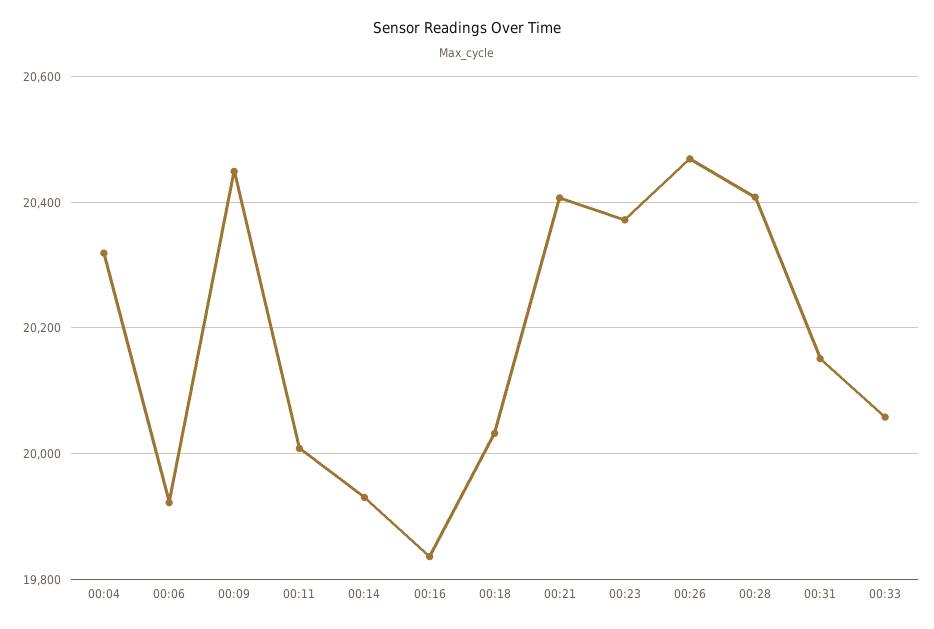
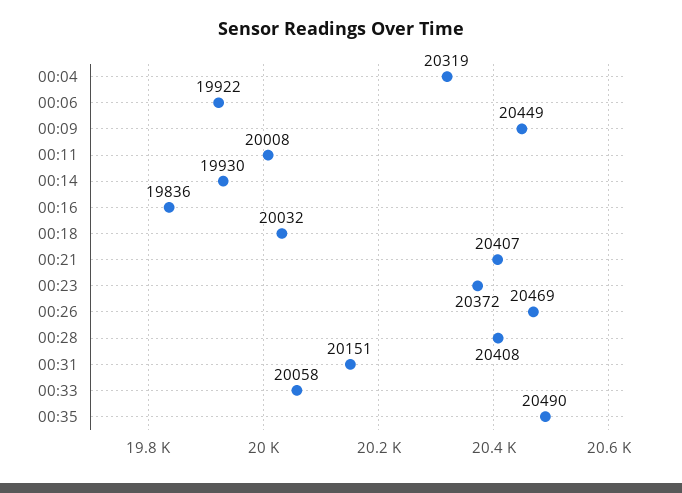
00:35: none -> 20490

